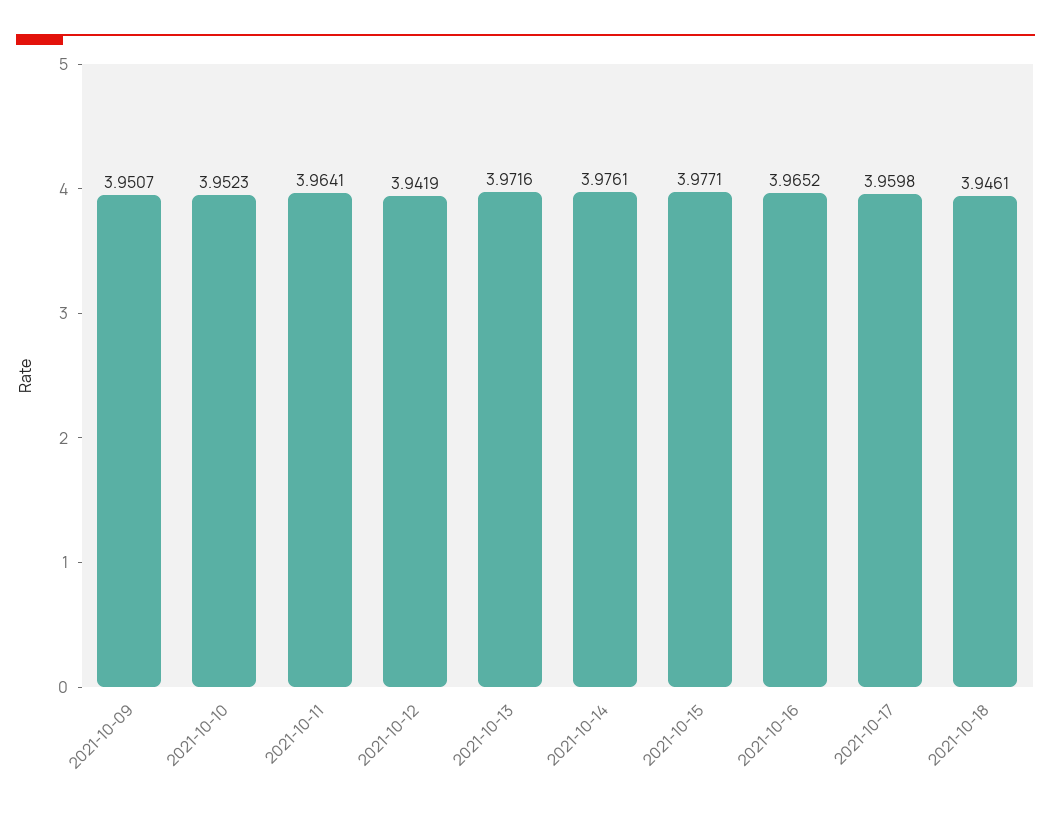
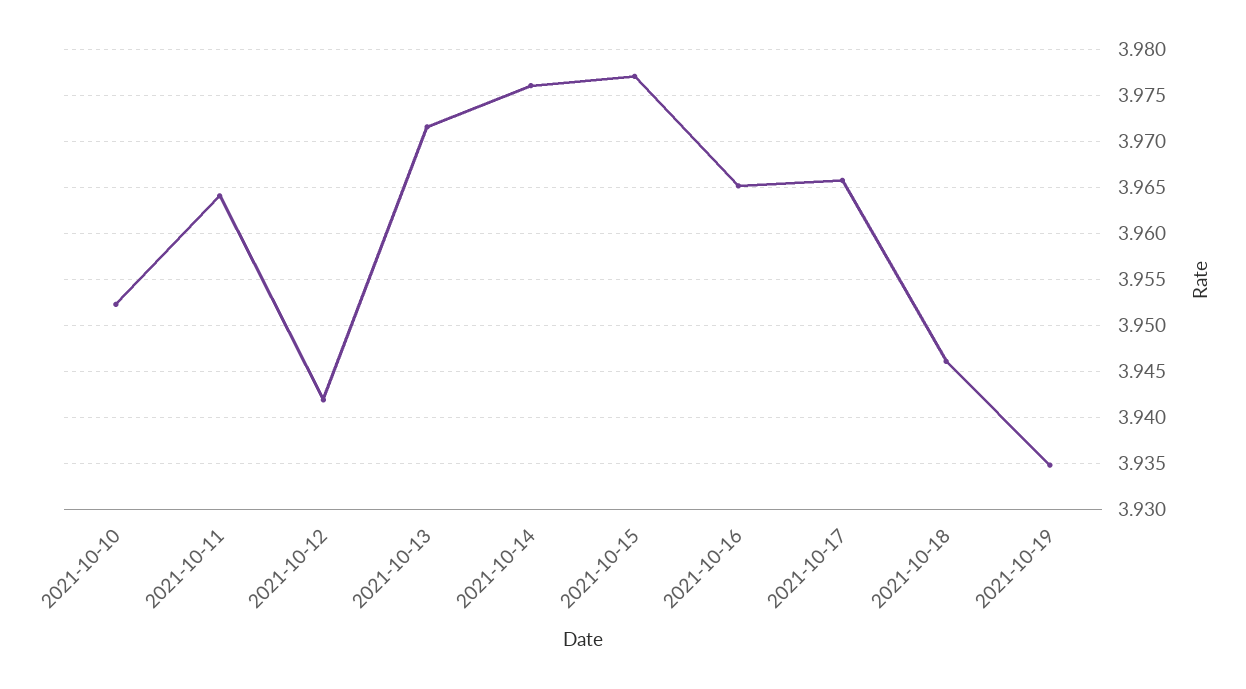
2021-10-09: 3.9507 -> none
2021-10-17: 3.9598 -> 3.966
2021-10-19: none -> 3.935

